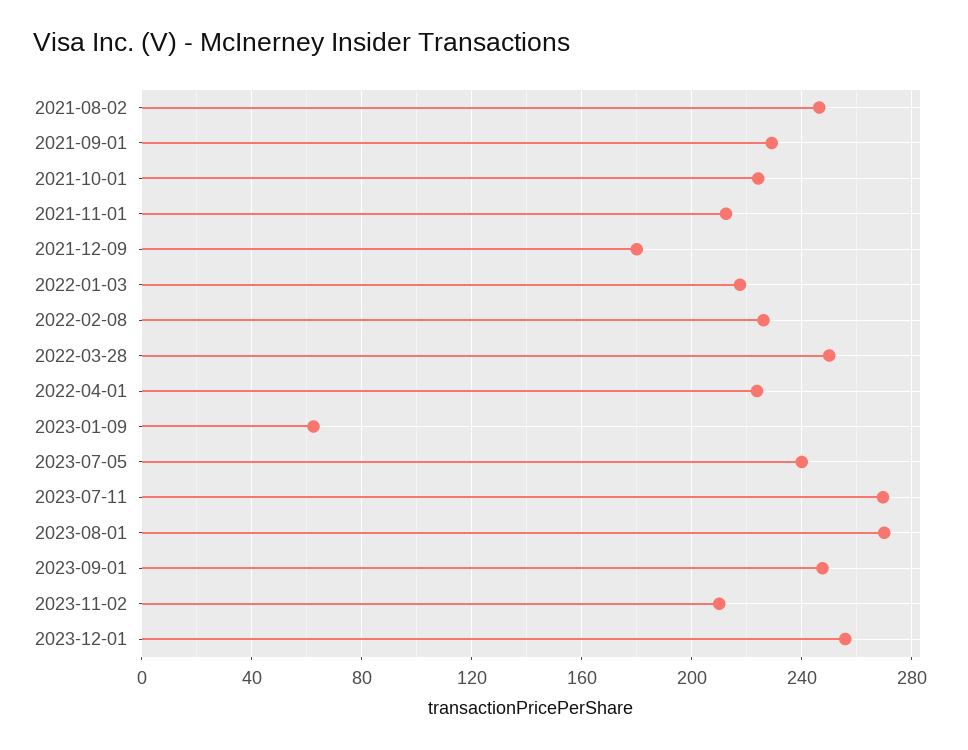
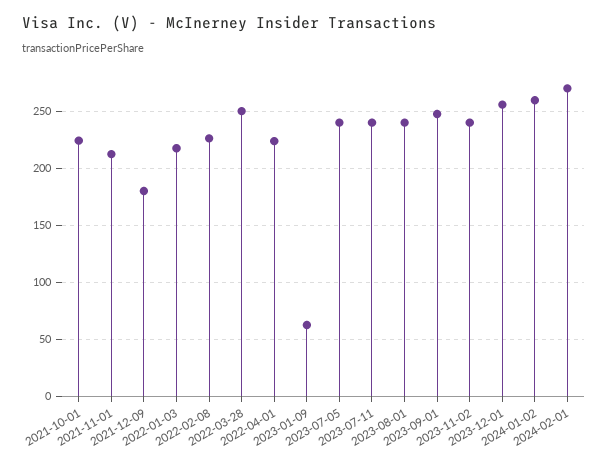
2021-08-02: 245 -> none
2021-09-01: 230 -> none
2023-07-11: 270 -> 240
2023-08-01: 270 -> 240
2023-11-02: 210 -> 240
2024-01-02: none -> 260
2024-02-01: none -> 270

